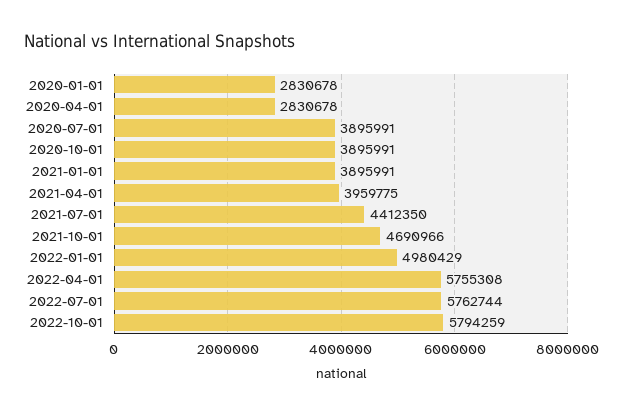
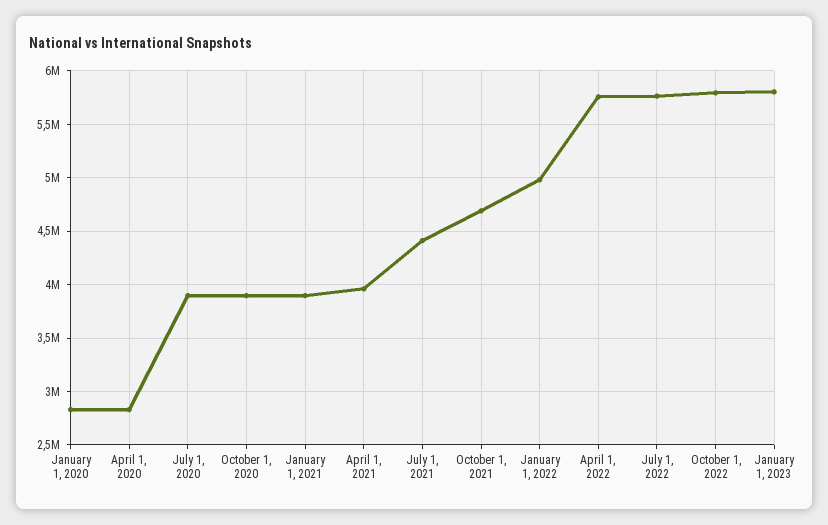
January 1, 2023: none -> 5800000

